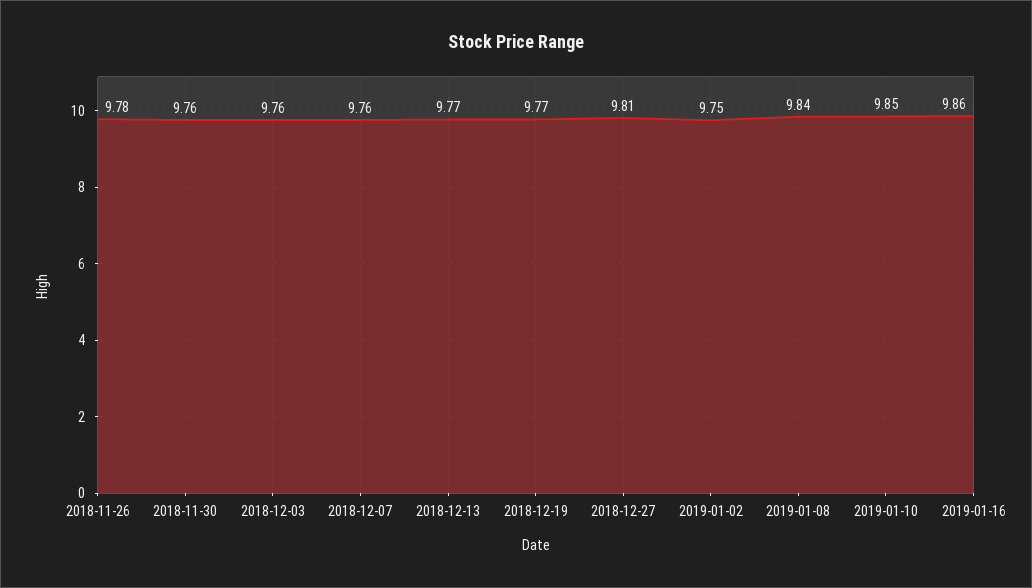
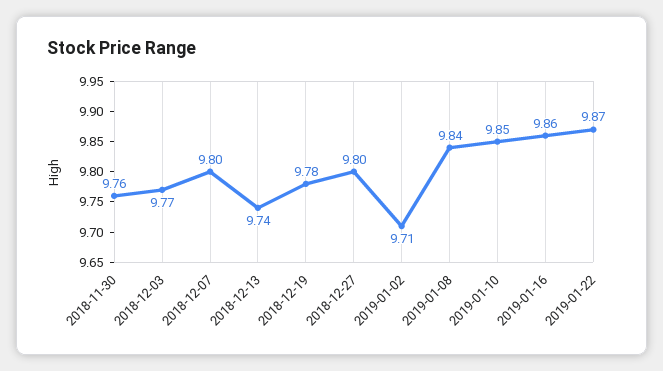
2018-11-26: 9.78 -> none
2018-12-03: 9.76 -> 9.77
2018-12-07: 9.76 -> 9.8
2018-12-13: 9.77 -> 9.74
2018-12-19: 9.77 -> 9.78
2018-12-27: 9.81 -> 9.8
2019-01-02: 9.75 -> 9.71
2019-01-22: none -> 9.87

